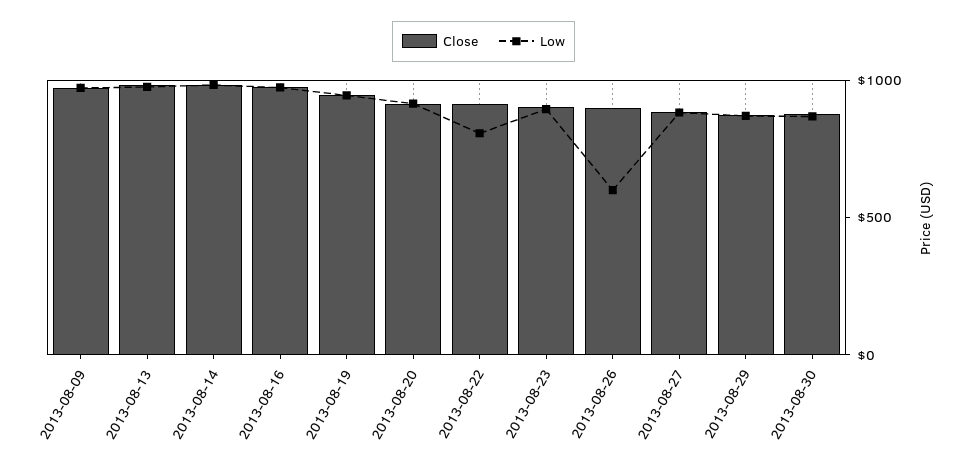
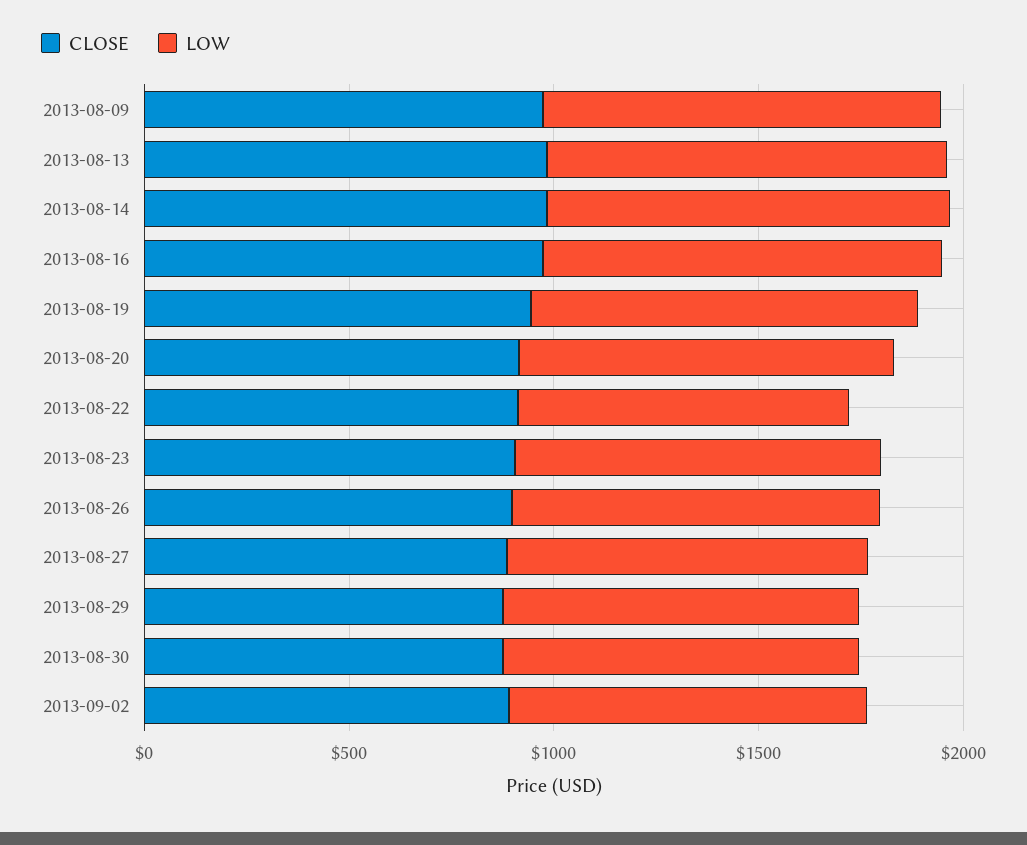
Low, 2013-08-26: 600 -> 900
Close, 2013-09-02: none -> 900
Low, 2013-09-02: none -> 900

